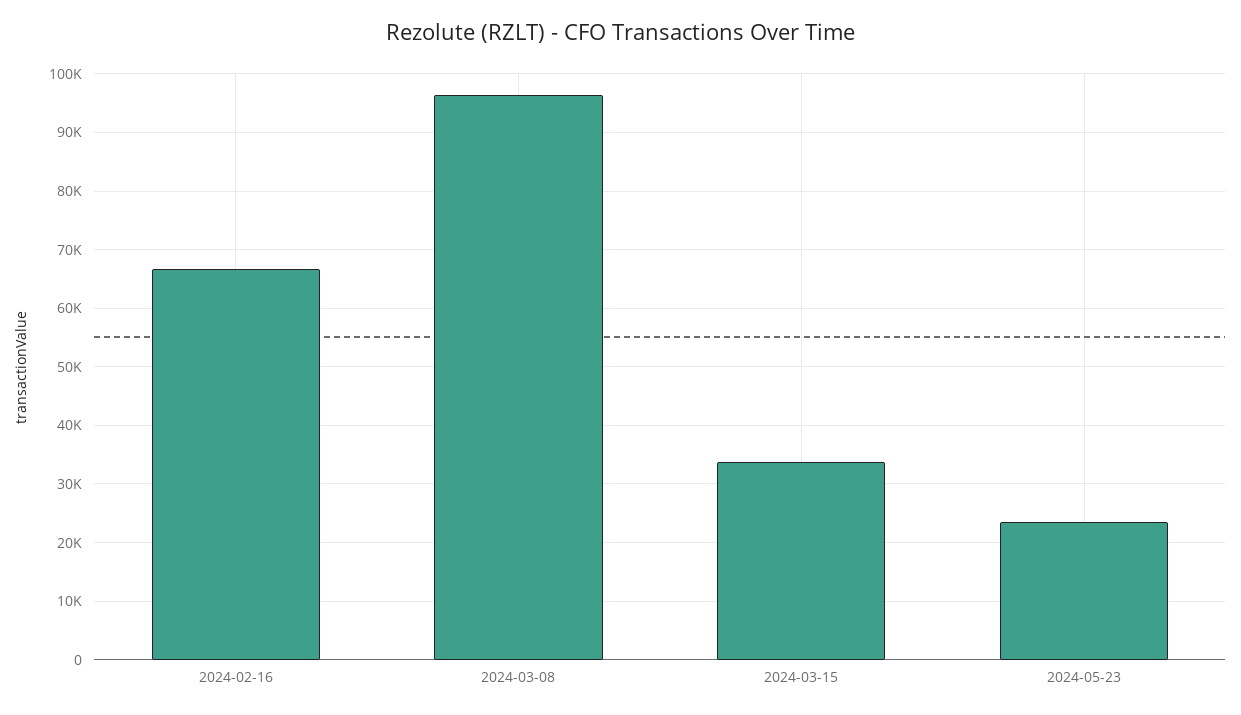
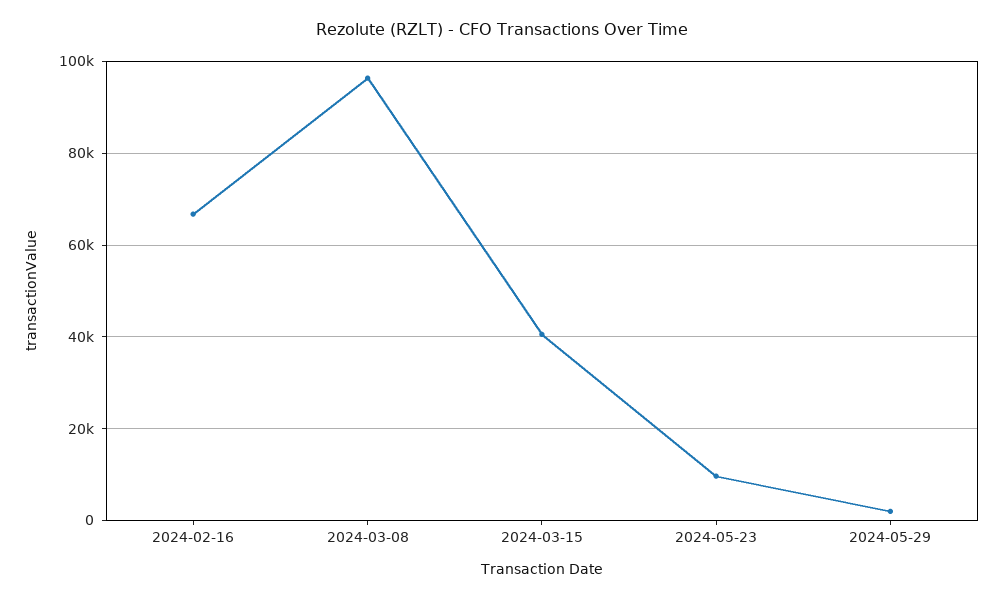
2024-03-15: 34000 -> 40000
2024-05-23: 24000 -> 10000
2024-05-29: none -> 2000

